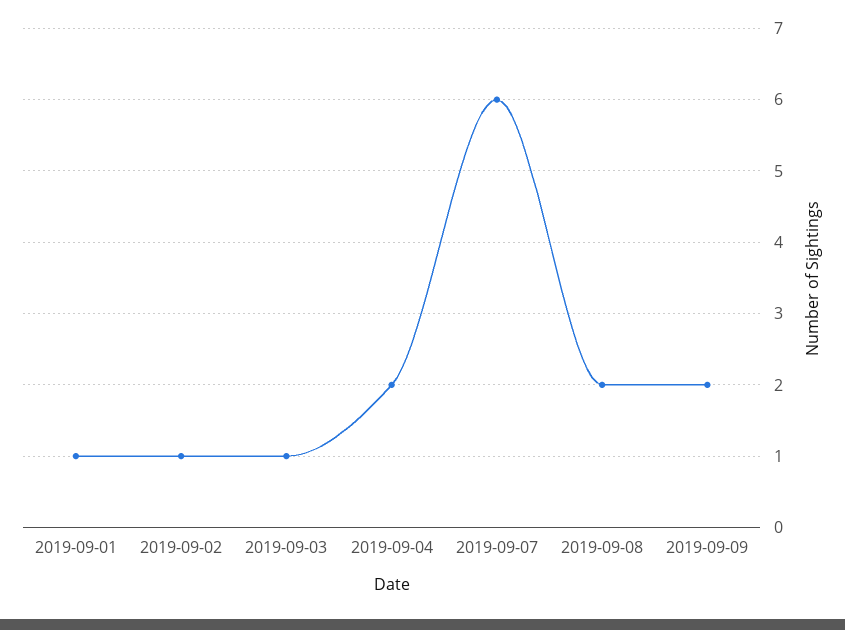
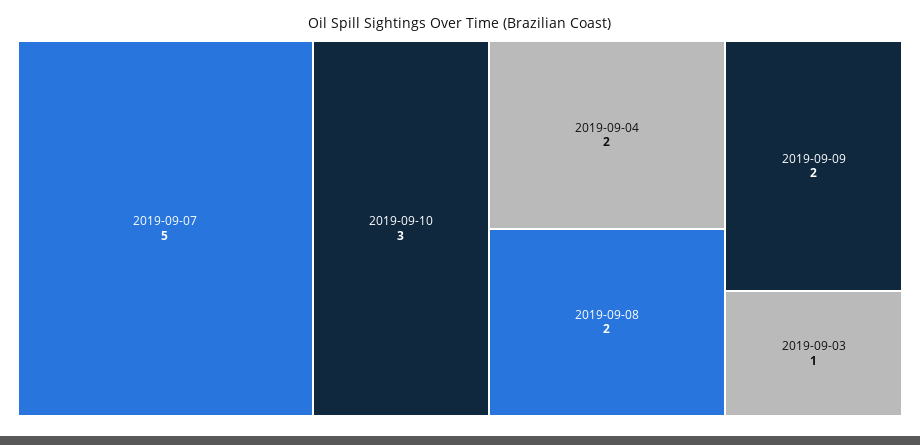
2019-09-01: 1 -> none
2019-09-02: 1 -> none
2019-09-07: 6 -> 5
2019-09-10: none -> 3

